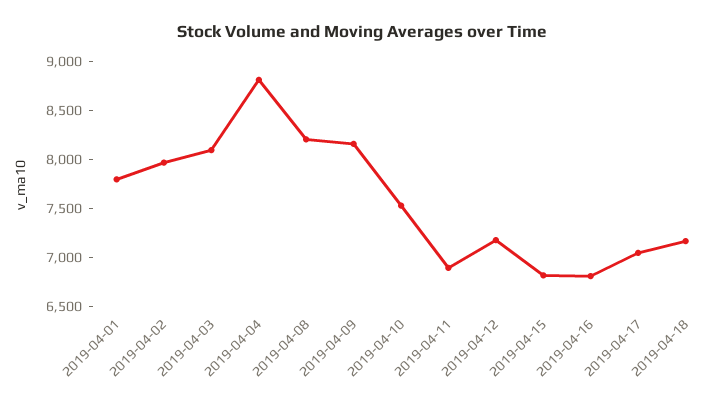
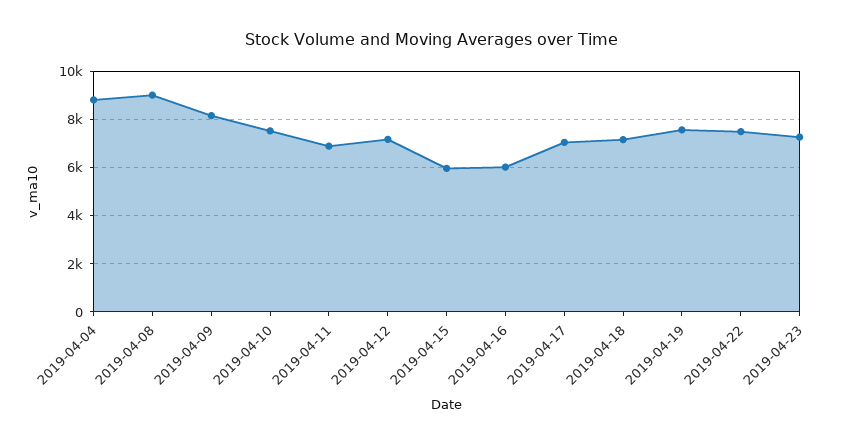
2019-04-01: 7800 -> none
2019-04-02: 8000 -> none
2019-04-03: 8100 -> none
2019-04-08: 8200 -> 9000
2019-04-15: 6800 -> 6000
2019-04-16: 6800 -> 6000
2019-04-19: none -> 7500
2019-04-22: none -> 7500
2019-04-23: none -> 7250

